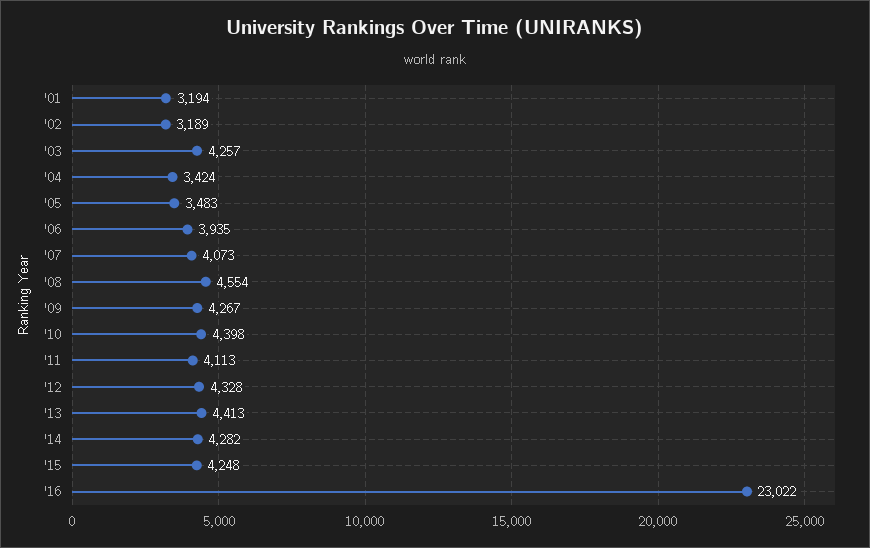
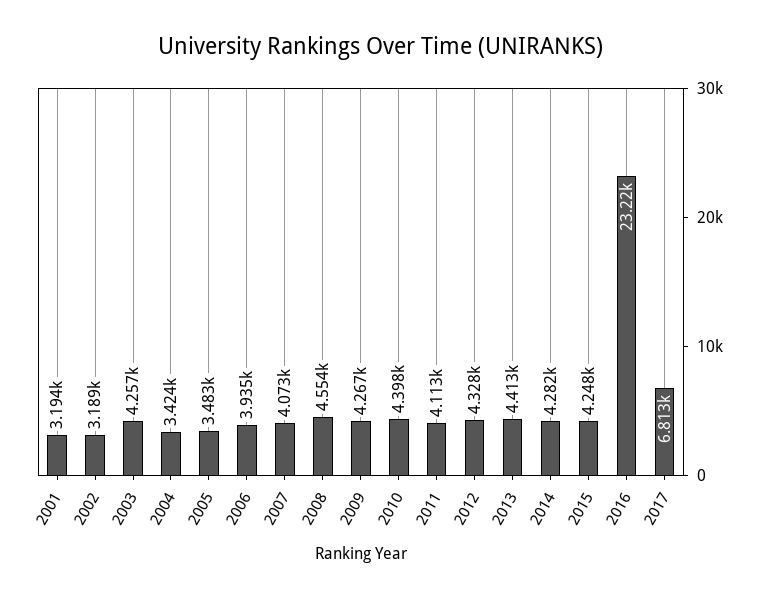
'16: 23022 -> 23220
2017: none -> 6813

